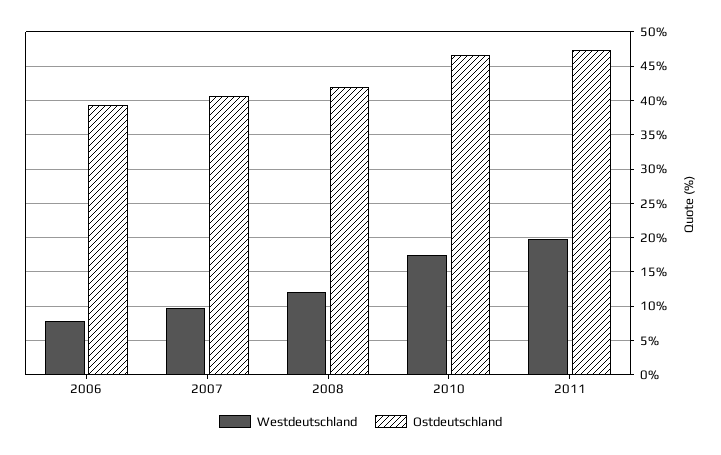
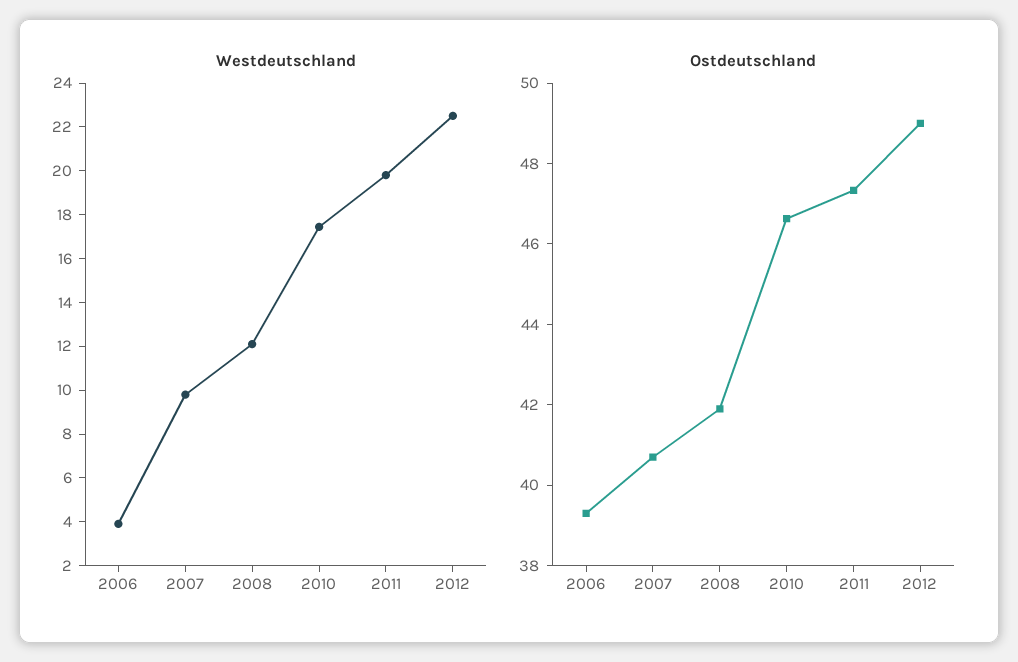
Westdeutschland, 2006: 8 -> 4
Westdeutschland, 2012: none -> 22.5
Ostdeutschland, 2012: none -> 49

